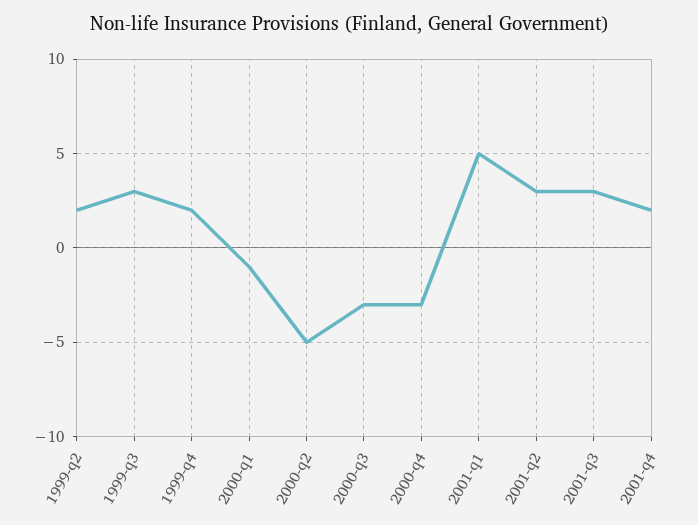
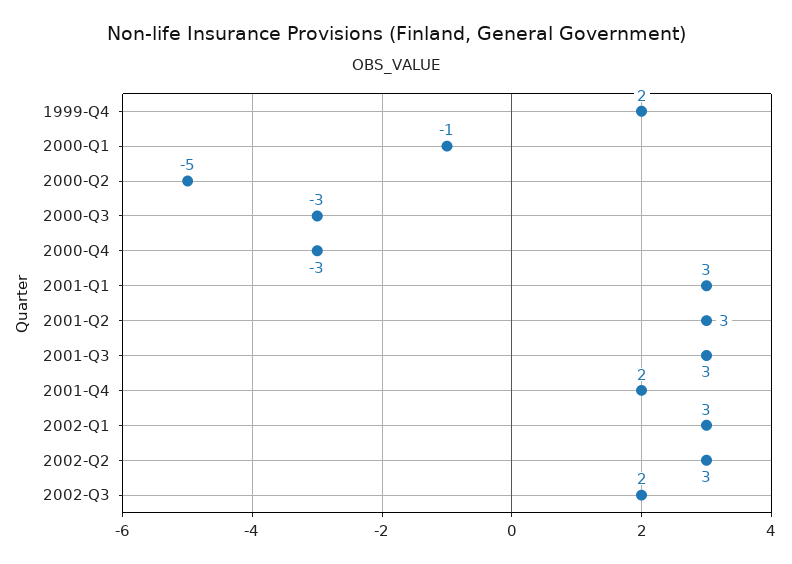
1999-q2: 2 -> none
1999-q3: 3 -> none
2001-q1: 5 -> 3
2002-Q1: none -> 3
2002-Q2: none -> 3
2002-Q3: none -> 2

